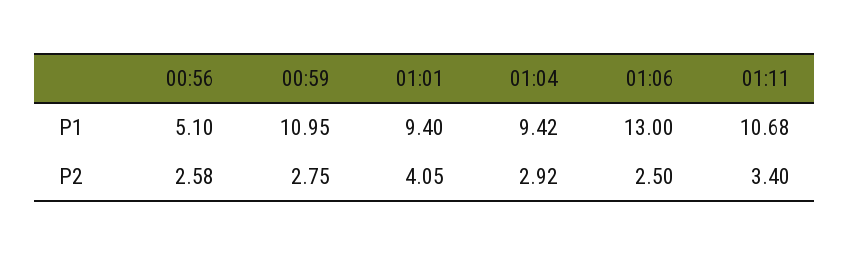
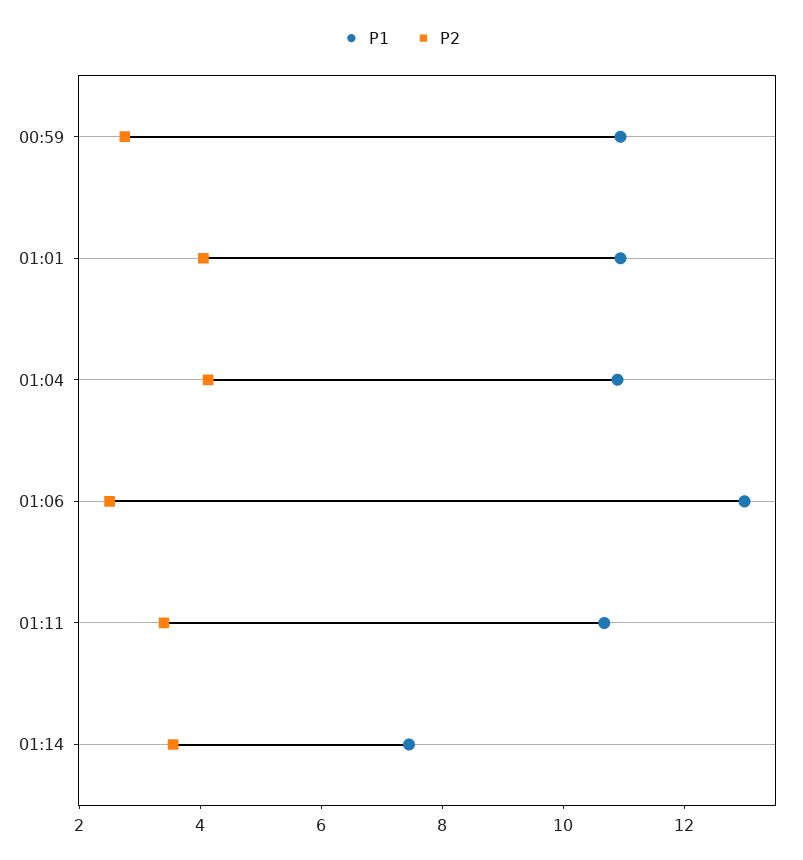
P1, 00:56: 5.1 -> none
P1, 01:01: 9.4 -> 11
P1, 01:04: 9.42 -> 11
P2, 00:56: 2.58 -> none
P2, 01:04: 2.92 -> 4
P1, 01:14: none -> 7.5
P2, 01:14: none -> 3.5

